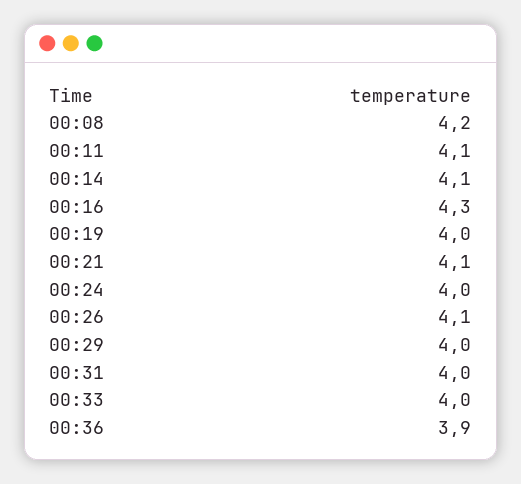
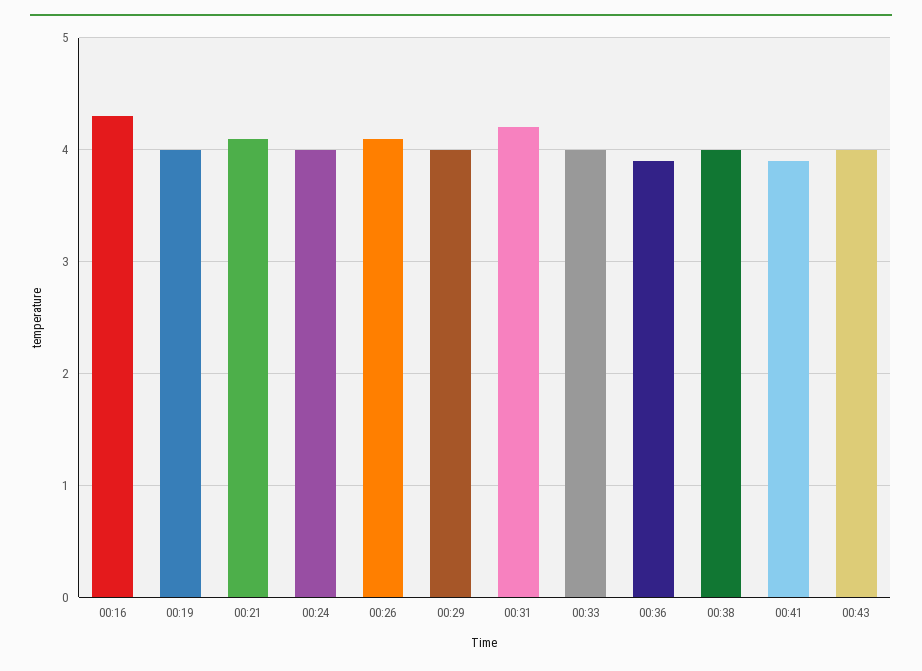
00:08: 4.2 -> none
00:11: 4.1 -> none
00:14: 4.1 -> none
00:31: 4 -> 4.2
00:38: none -> 4
00:41: none -> 3.9
00:43: none -> 4

